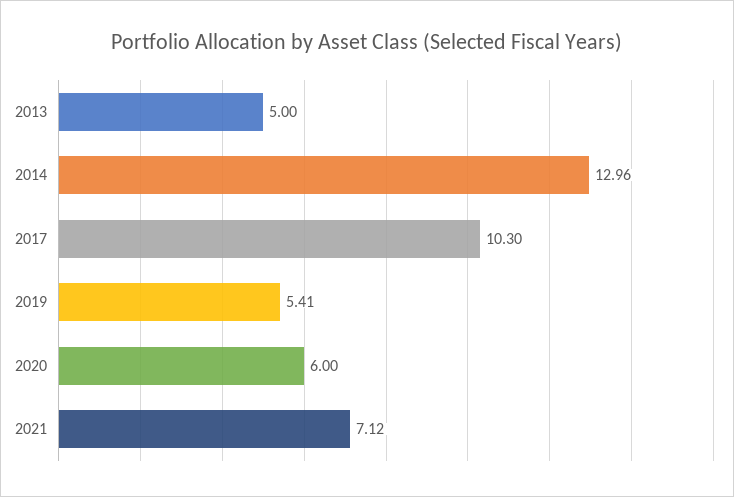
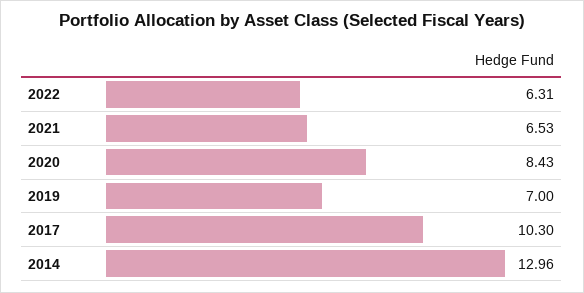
2013: 5 -> none
2019: 5.41 -> 7
2020: 6 -> 8.43
2021: 7.12 -> 6.53
2022: none -> 6.31

